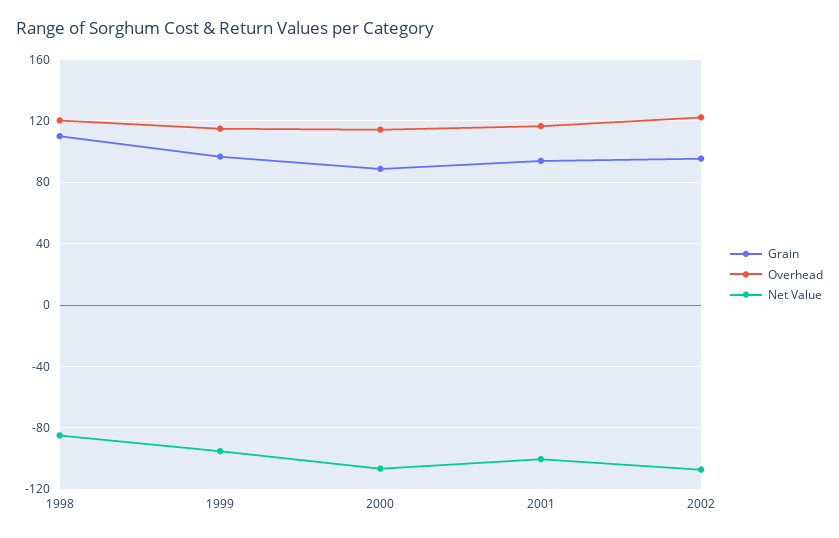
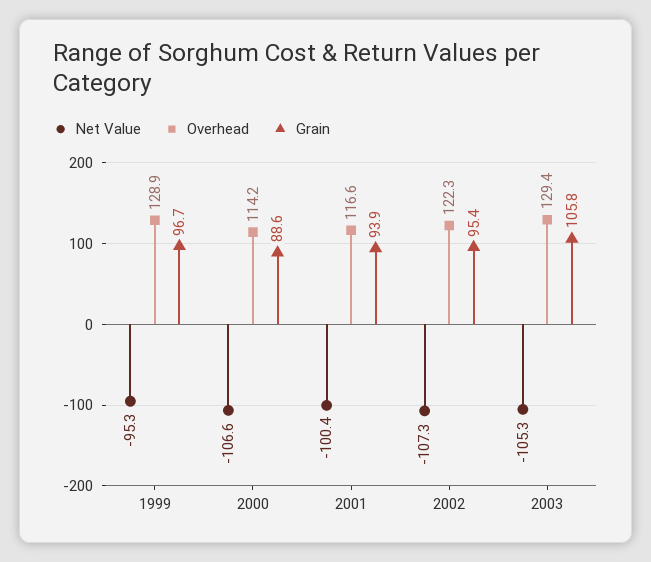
Grain, 1998: 110 -> none
Overhead, 1998: 120 -> none
Net Value, 1998: -85 -> none
Overhead, 1999: 115 -> 128.9
Net Value, 2003: none -> -105.3
Overhead, 2003: none -> 129.4
Grain, 2003: none -> 105.8

